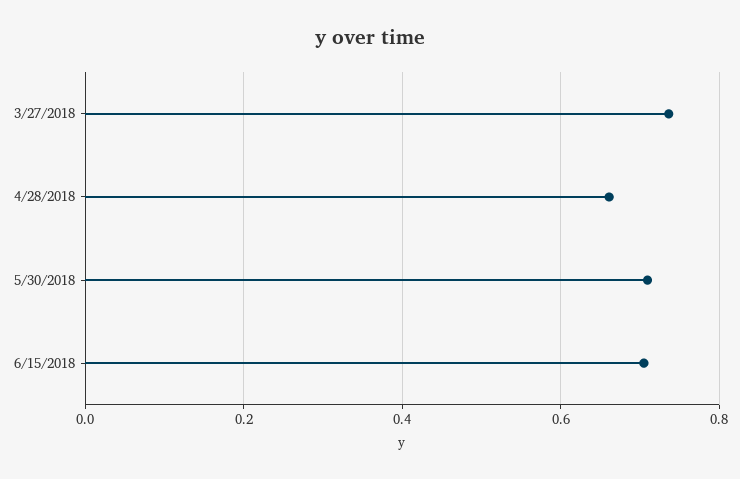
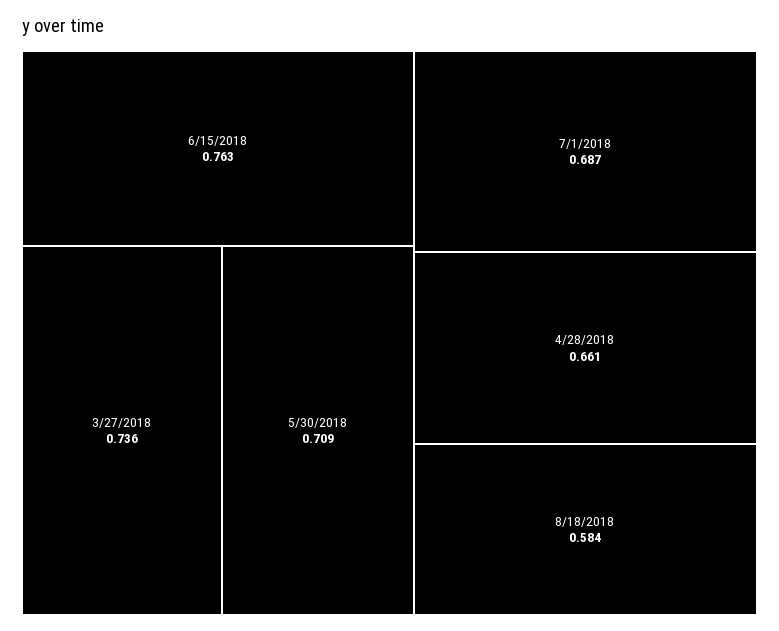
6/15/2018: 0.7 -> 0.763
7/1/2018: none -> 0.687
8/18/2018: none -> 0.584

